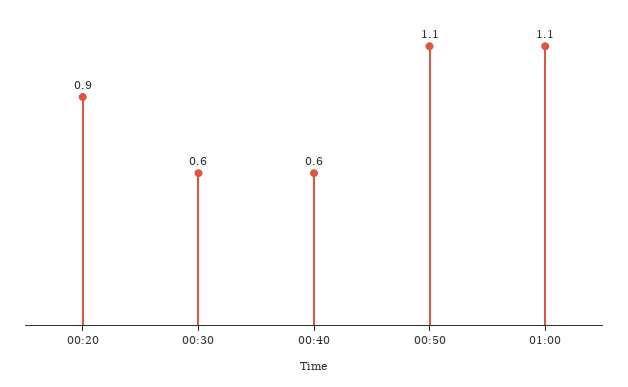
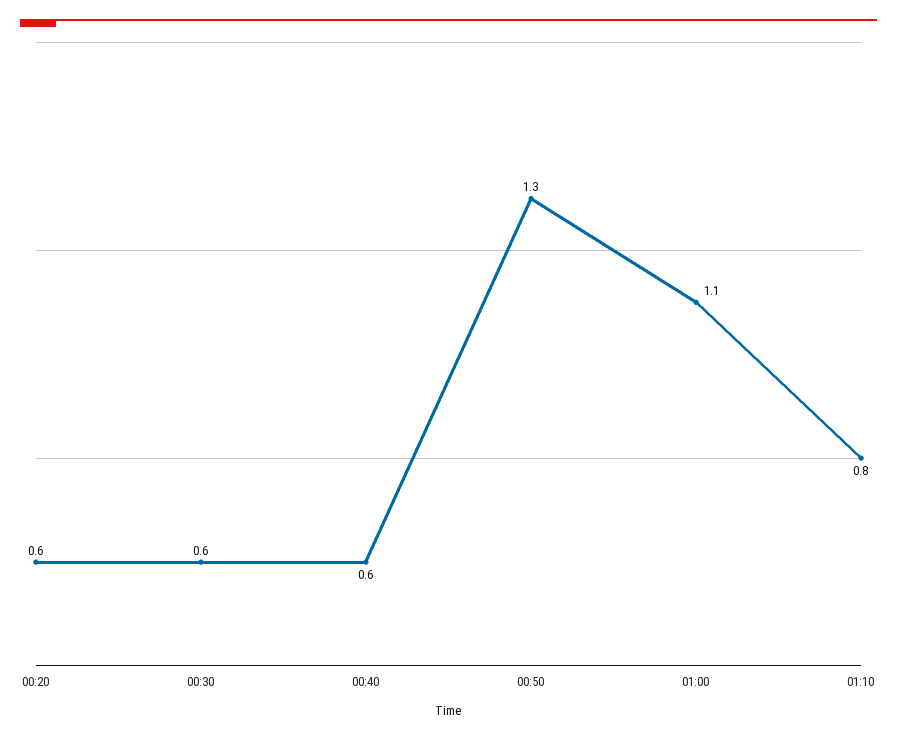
00:20: 0.9 -> 0.6
00:50: 1.1 -> 1.3
01:10: none -> 0.8

